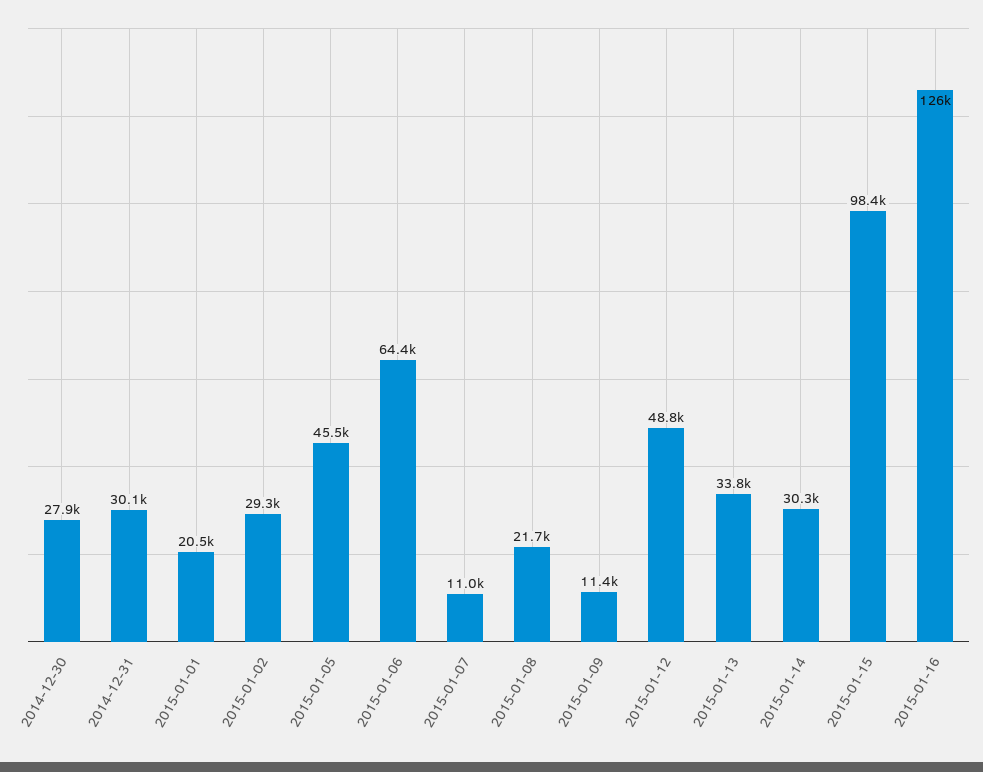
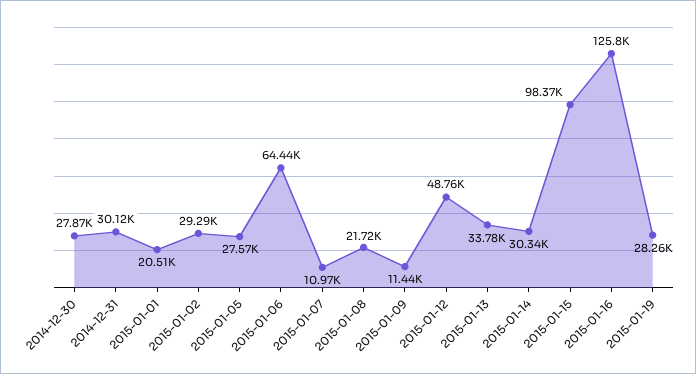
2015-01-05: 45500 -> 27570
2015-01-19: none -> 28260

